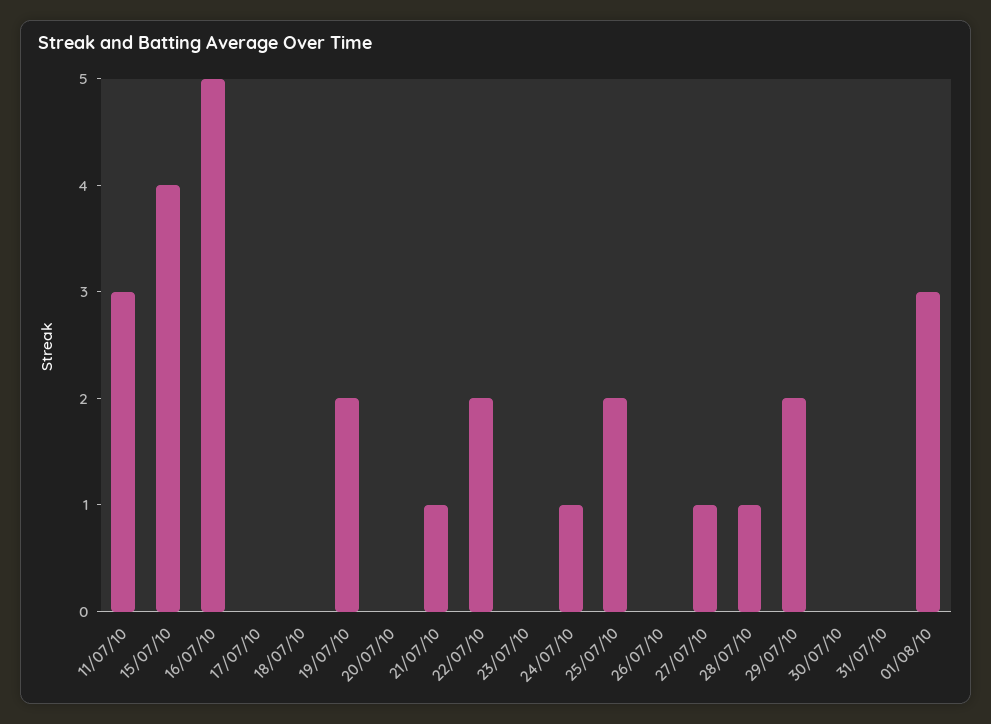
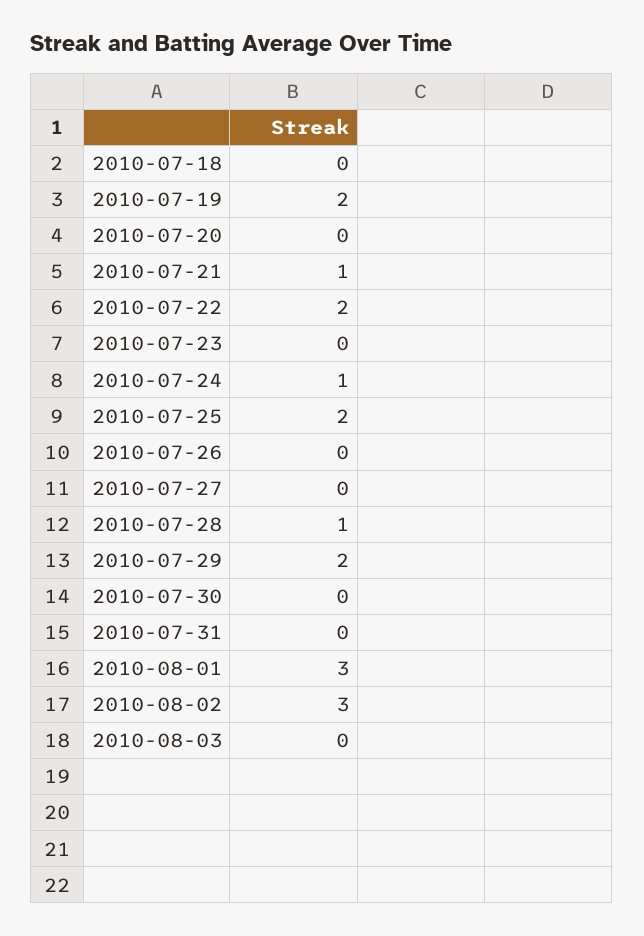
11/07/10: 3 -> none
15/07/10: 4 -> none
16/07/10: 5 -> none
17/07/10: 0 -> none
27/07/10: 1 -> 0
2010-08-02: none -> 3
2010-08-03: none -> 0

